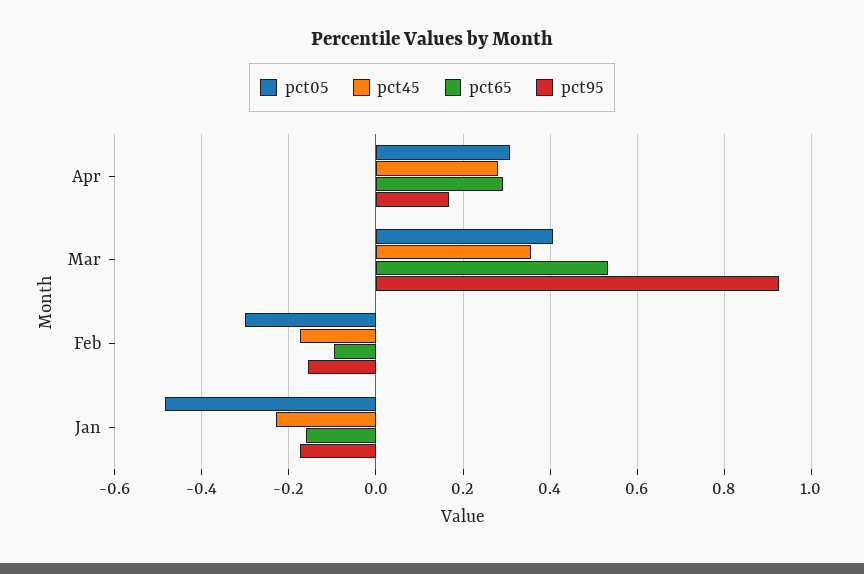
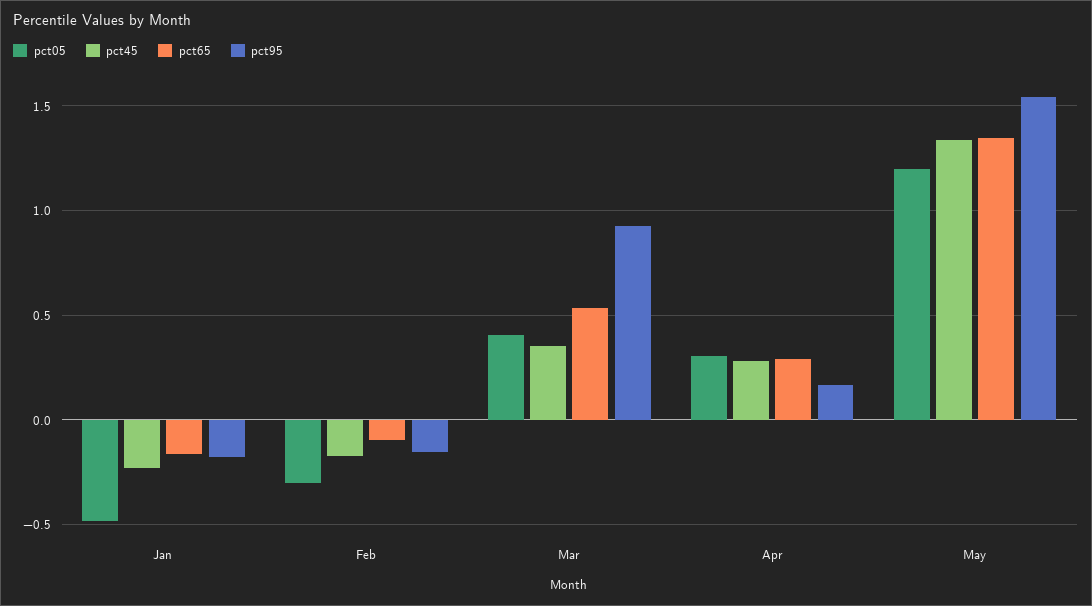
pct05, May: none -> 1.2
pct45, May: none -> 1.35
pct65, May: none -> 1.35
pct95, May: none -> 1.55

